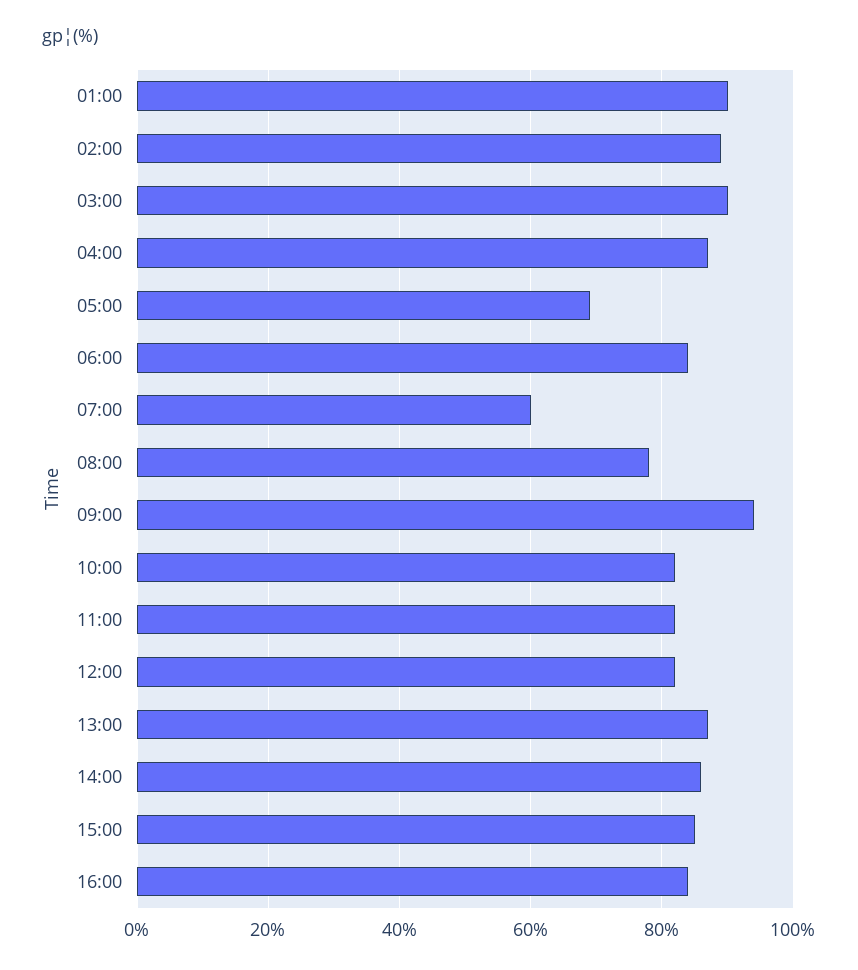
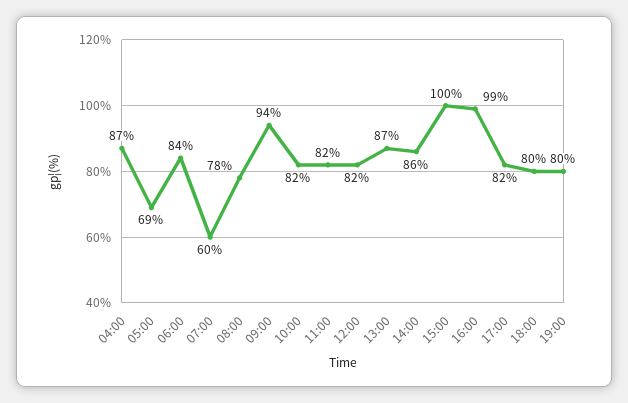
01:00: 90 -> none
02:00: 90 -> none
03:00: 90 -> none
15:00: 85 -> 100
16:00: 85 -> 99
17:00: none -> 82
18:00: none -> 80
19:00: none -> 80

